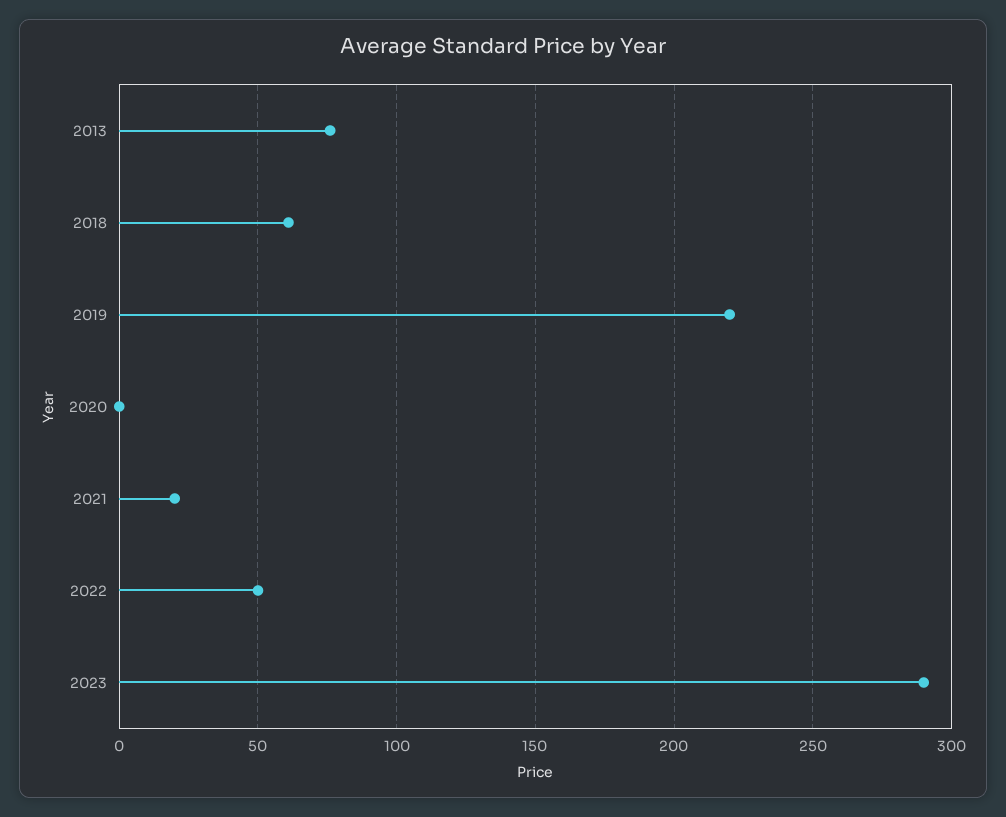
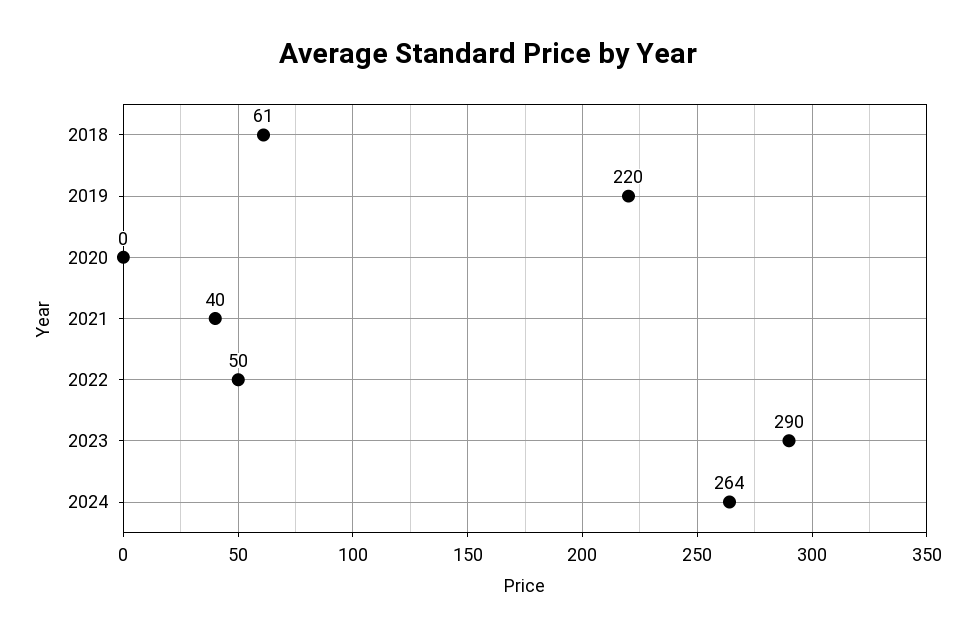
2013: 75 -> none
2021: 20 -> 40
2024: none -> 264

